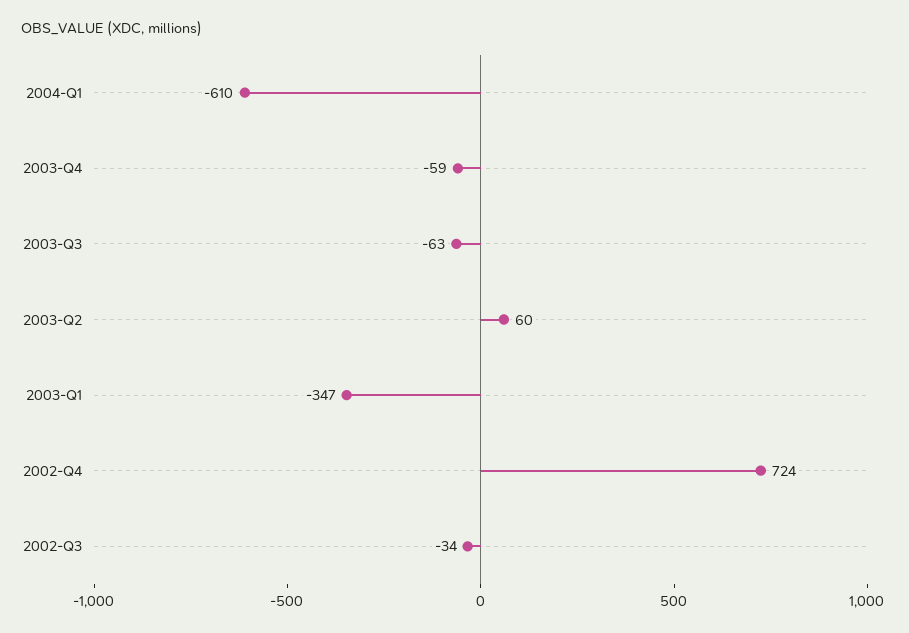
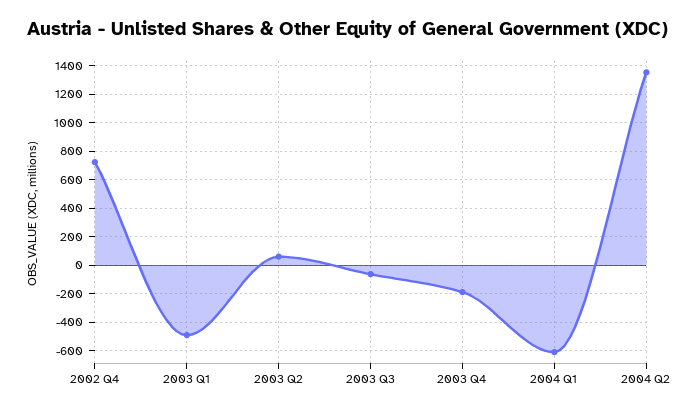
2003-Q4: -59 -> -200
2003-Q1: -347 -> -500
2002-Q3: -34 -> none
2004 Q2: none -> 1350

